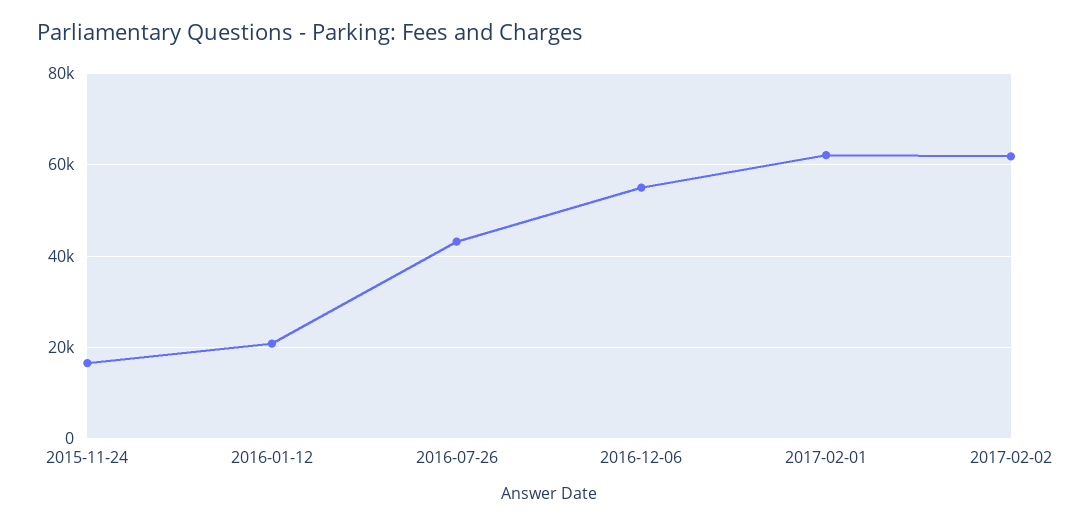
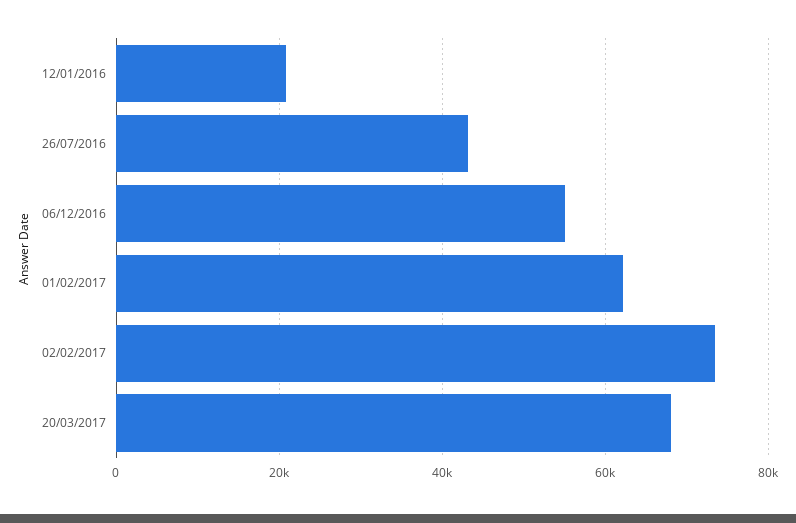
2015-11-24: 16000 -> none
2017-02-02: 62000 -> 74000
20/03/2017: none -> 68000

